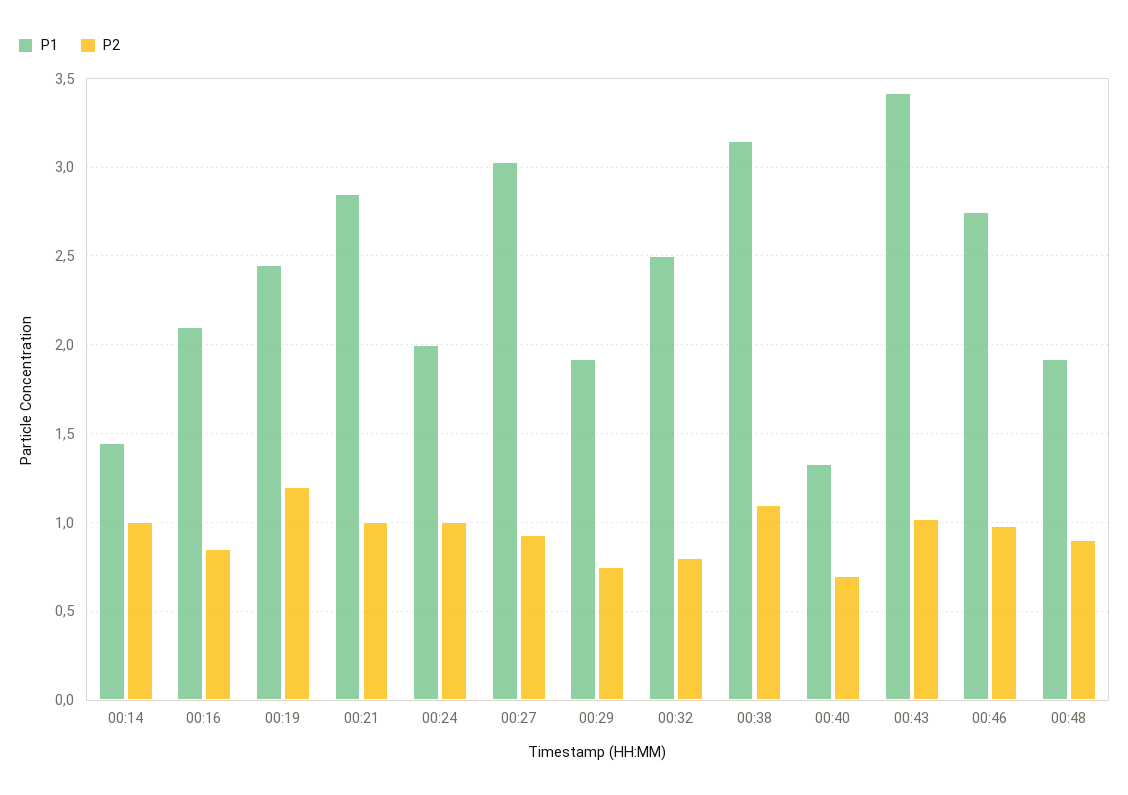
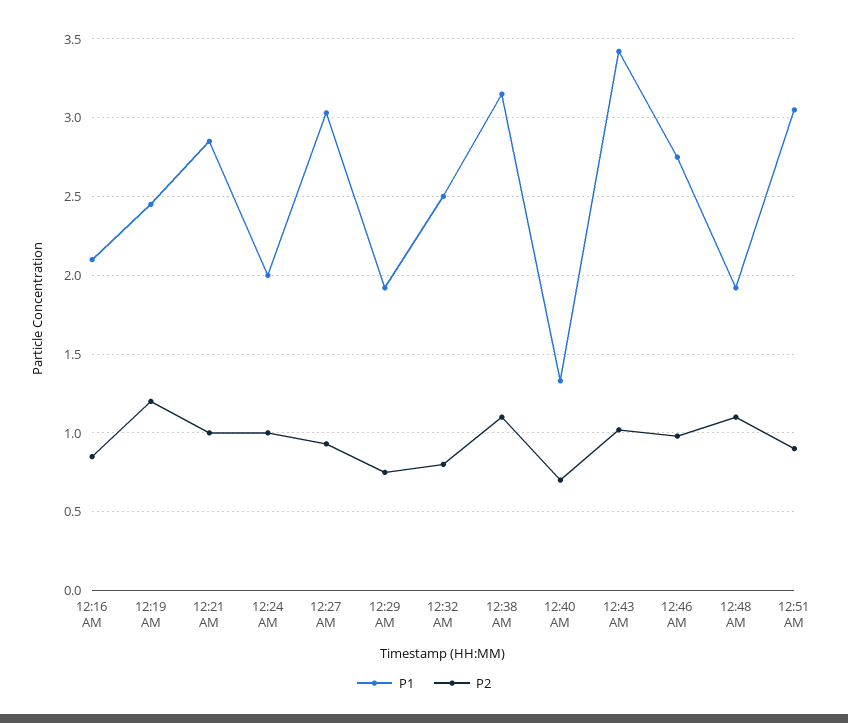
P1, 00:14: 1.45 -> none
P2, 00:14: 1 -> none
P2, 00:48: 0.9 -> 1.1
P1, 12:51 AM: none -> 3.05
P2, 12:51 AM: none -> 0.9

